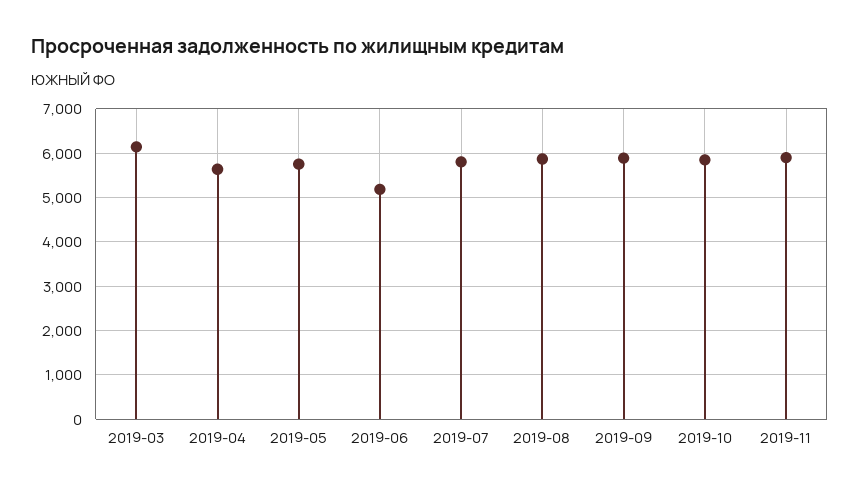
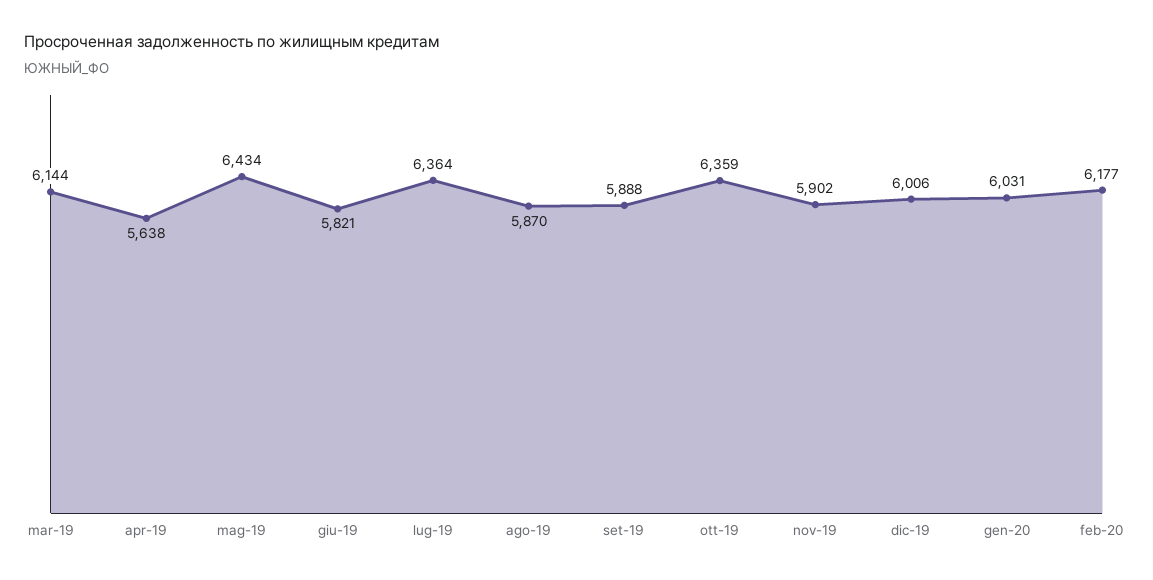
2019-05: 5800 -> 6434
2019-06: 5200 -> 5821
2019-07: 5800 -> 6364
2019-10: 5800 -> 6359
dic-19: none -> 6006
gen-20: none -> 6031
feb-20: none -> 6177

